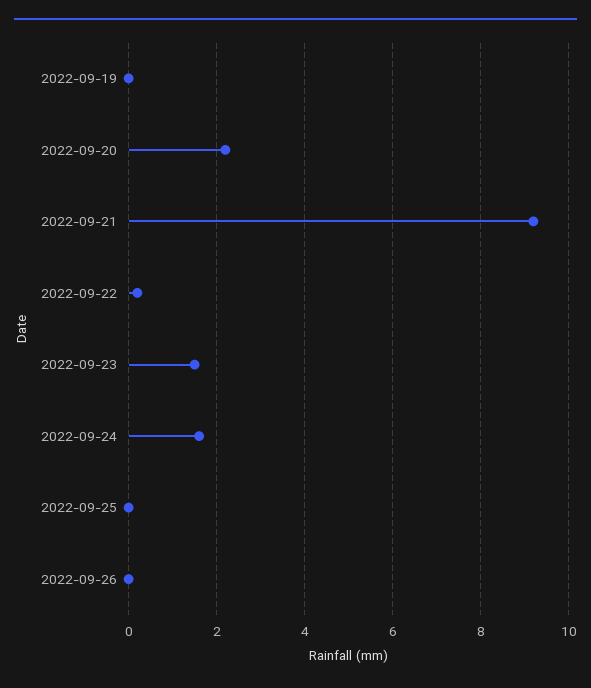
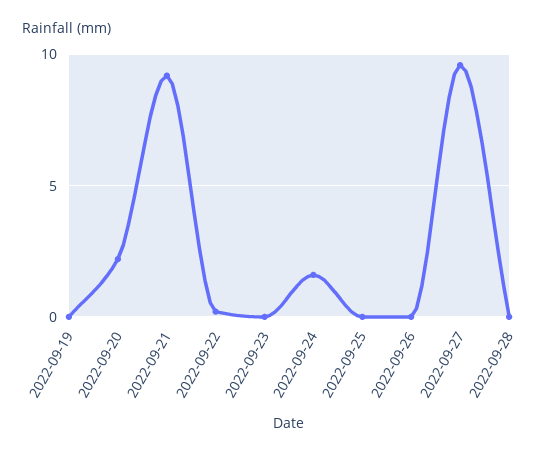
2022-09-23: 1.5 -> 0
2022-09-27: none -> 9.5
2022-09-28: none -> 0

